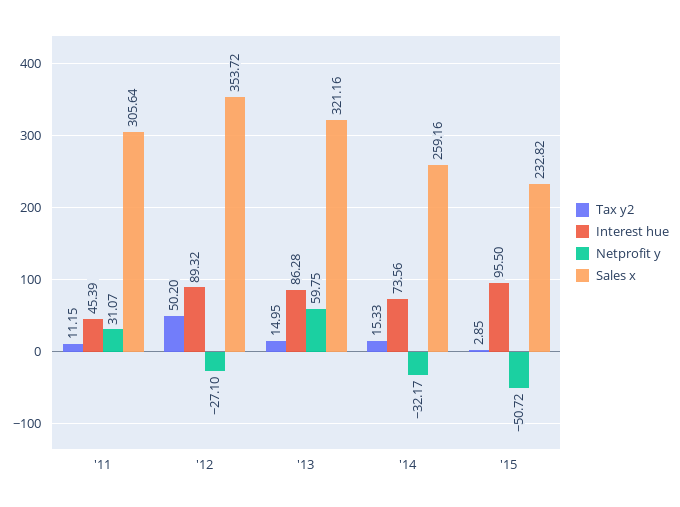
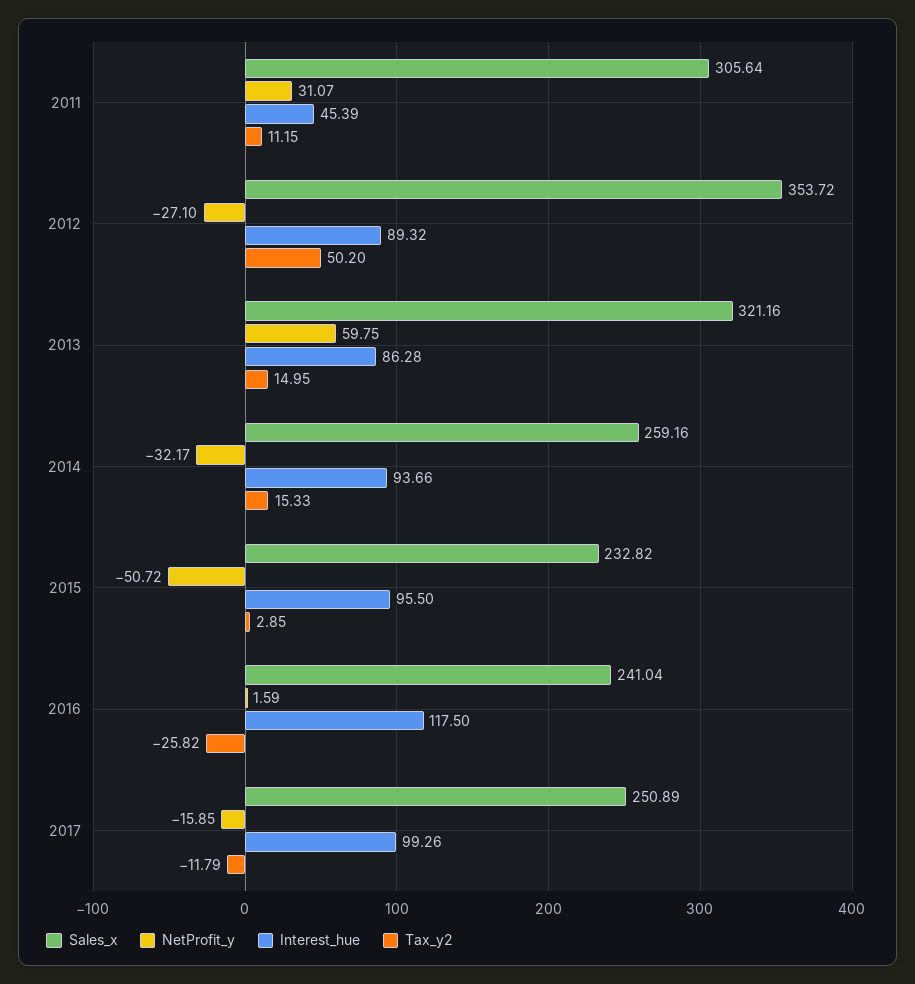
Interest hue, '14: 73.56 -> 93.66
Sales x, 2016: none -> 241.04
Netprofit y, 2016: none -> 1.59
Interest hue, 2016: none -> 117.5
Tax y2, 2016: none -> -25.82
Sales x, 2017: none -> 250.89
Netprofit y, 2017: none -> -15.85
Interest hue, 2017: none -> 99.26
Tax y2, 2017: none -> -11.79

